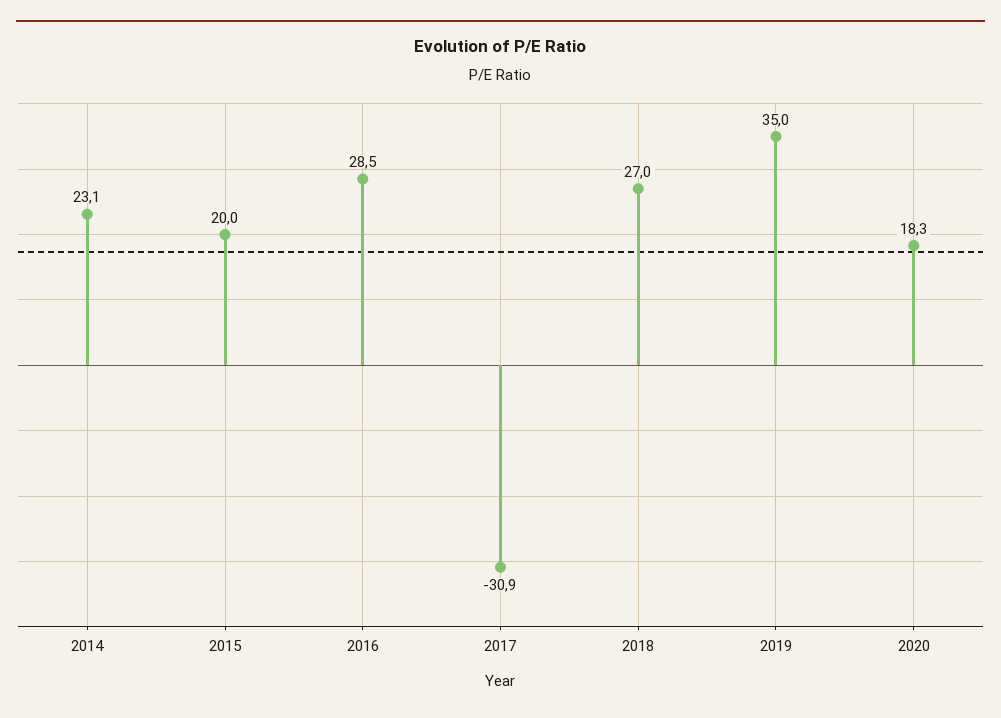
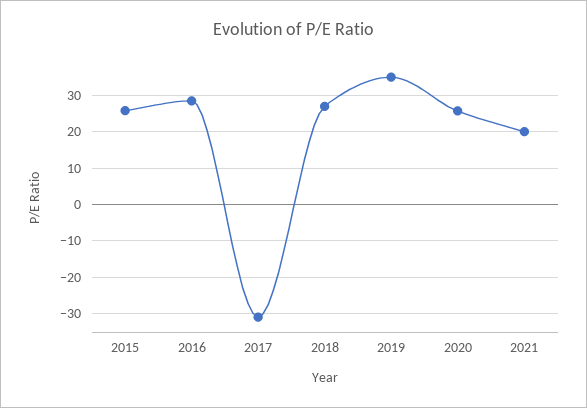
2014: 23.1 -> none
2015: 20 -> 26
2020: 18.3 -> 26
2021: none -> 20

